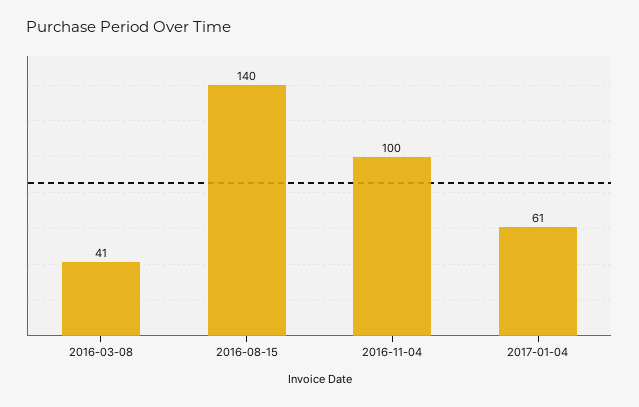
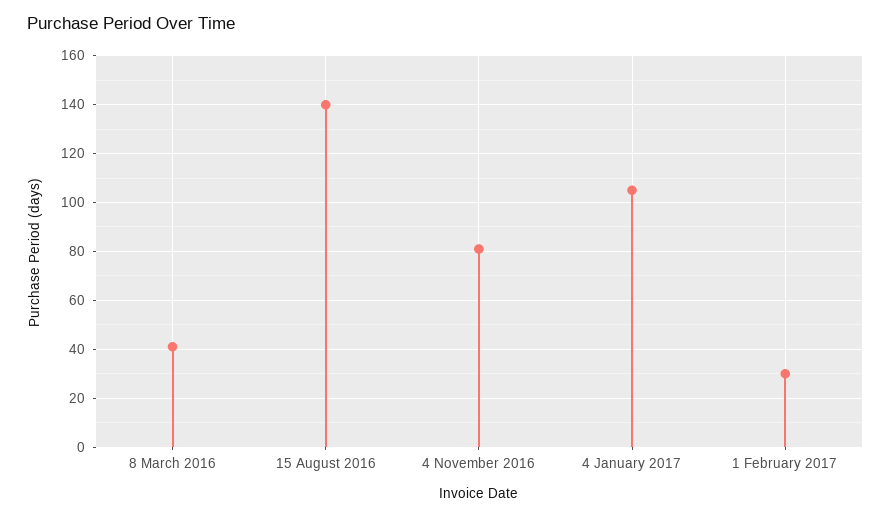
2016-11-04: 100 -> 80
2017-01-04: 61 -> 105
1 February 2017: none -> 30

